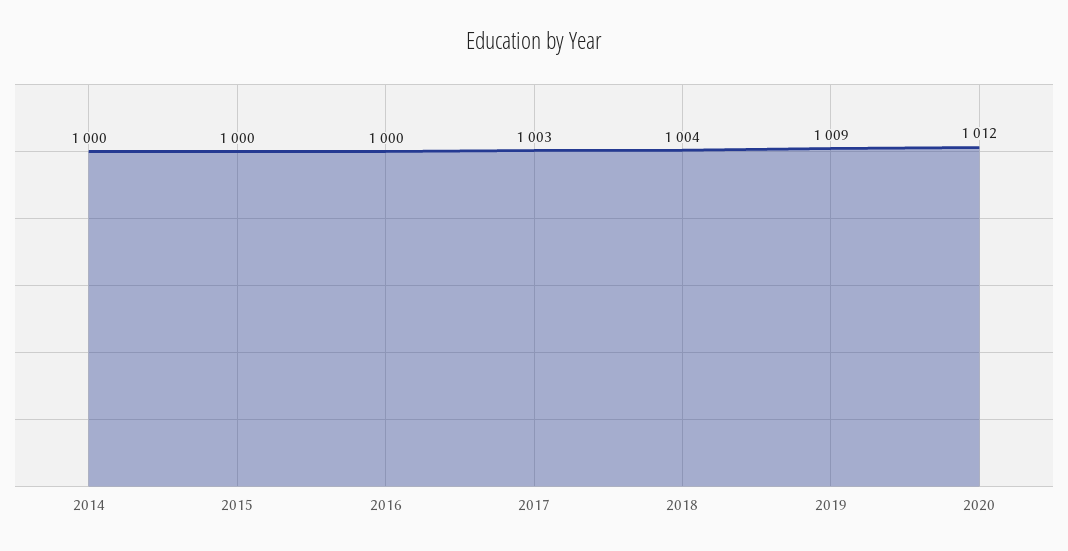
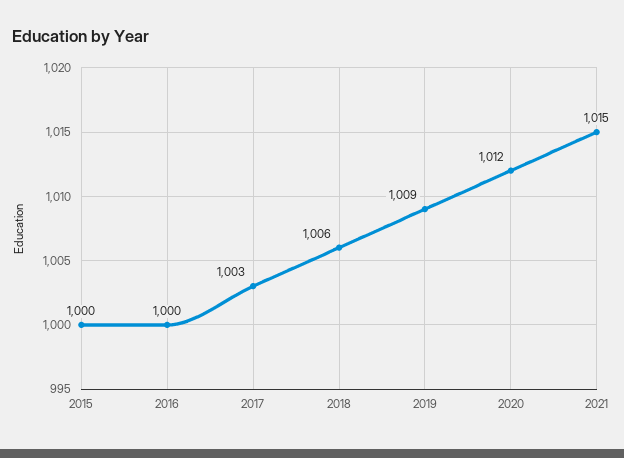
2014: 1000 -> none
2018: 1004 -> 1006
2021: none -> 1015

